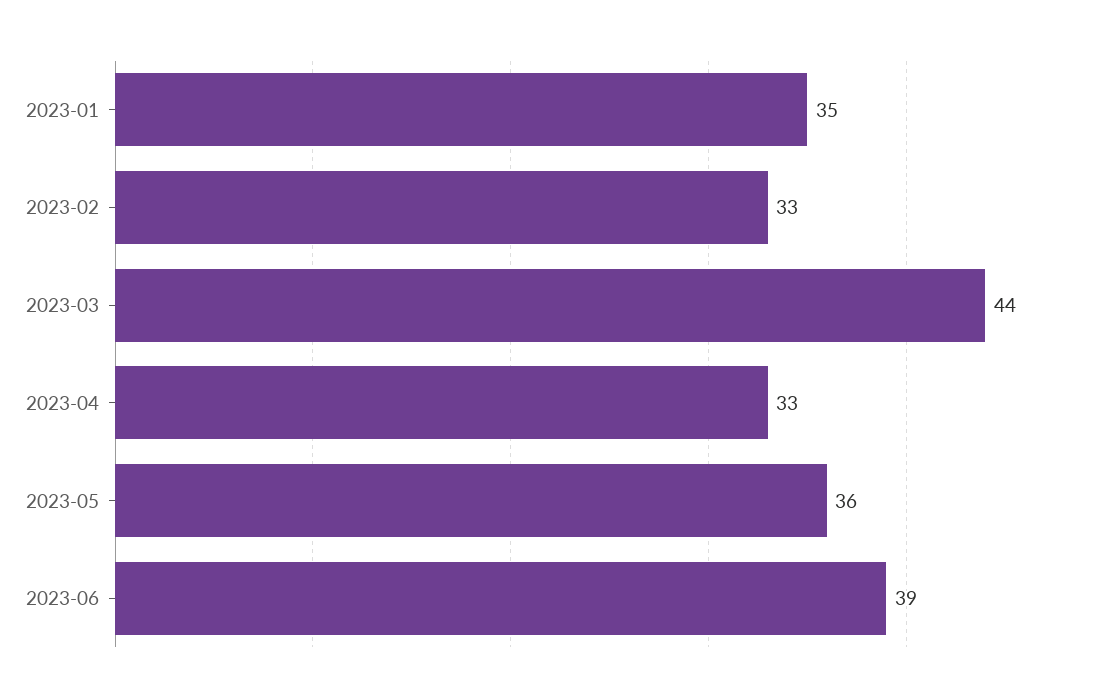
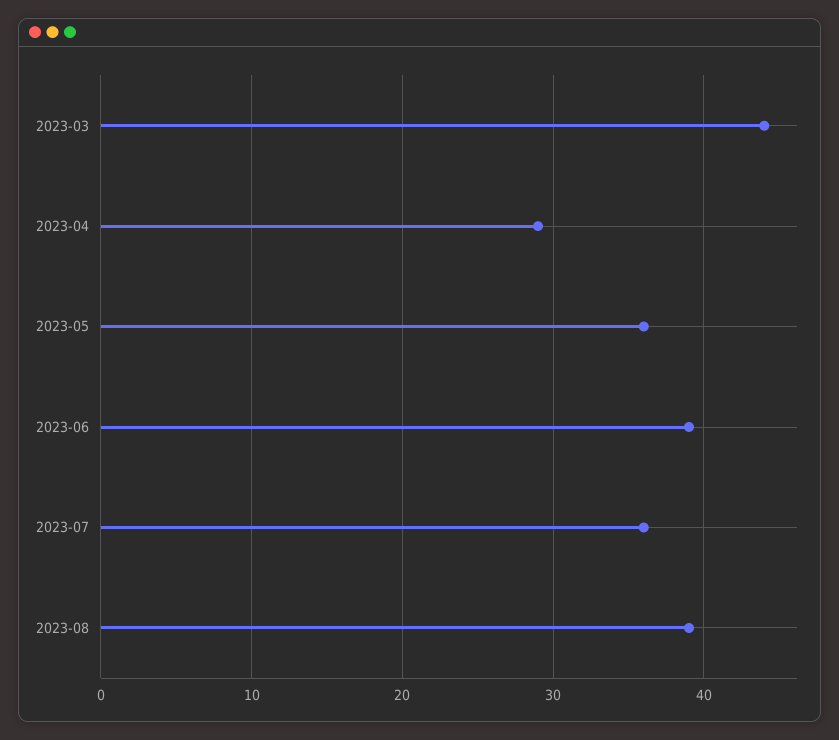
2023-01: 35 -> none
2023-02: 33 -> none
2023-04: 33 -> 29
2023-07: none -> 36
2023-08: none -> 39

